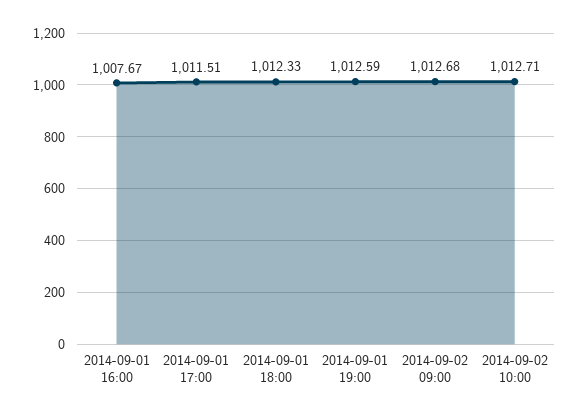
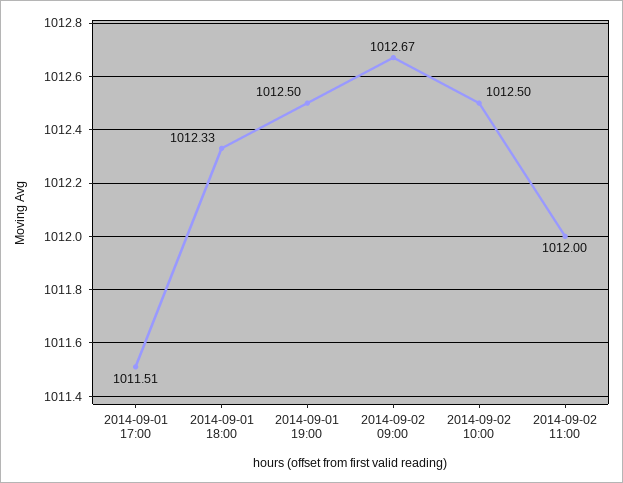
2014-09-01 16:00: 1007.67 -> none
2014-09-01 19:00: 1012.59 -> 1012.5
2014-09-02 09:00: 1012.68 -> 1012.67
2014-09-02 10:00: 1012.71 -> 1012.5
2014-09-02 11:00: none -> 1012

